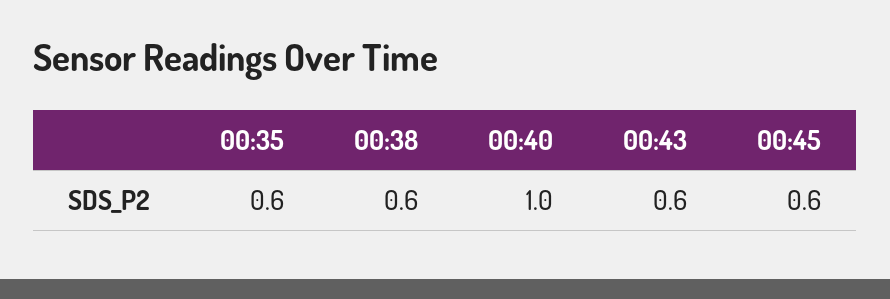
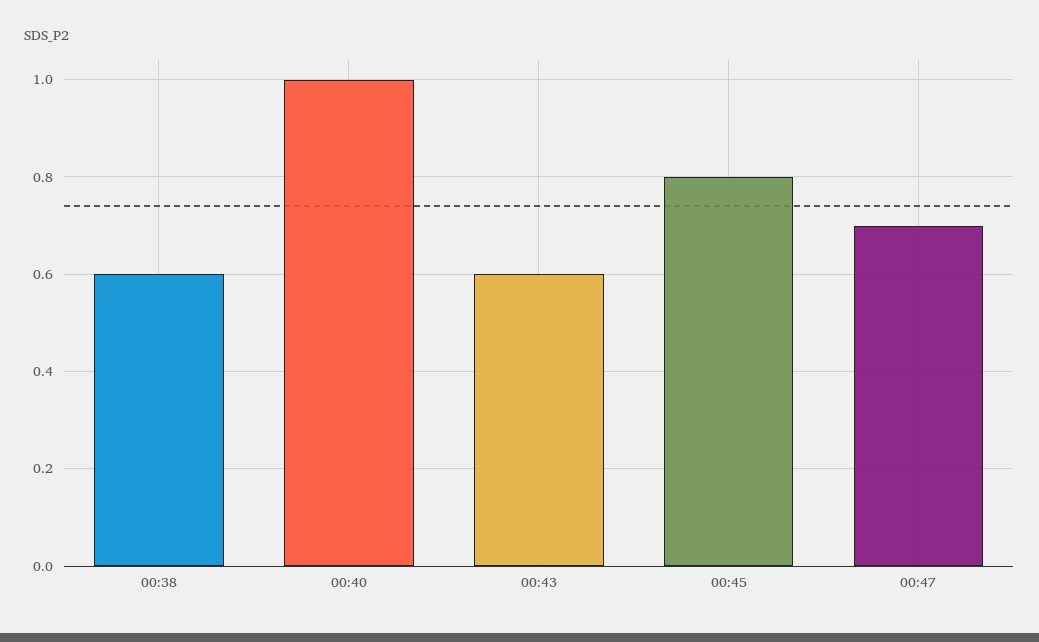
00:35: 0.6 -> none
00:45: 0.6 -> 0.8
00:47: none -> 0.7

